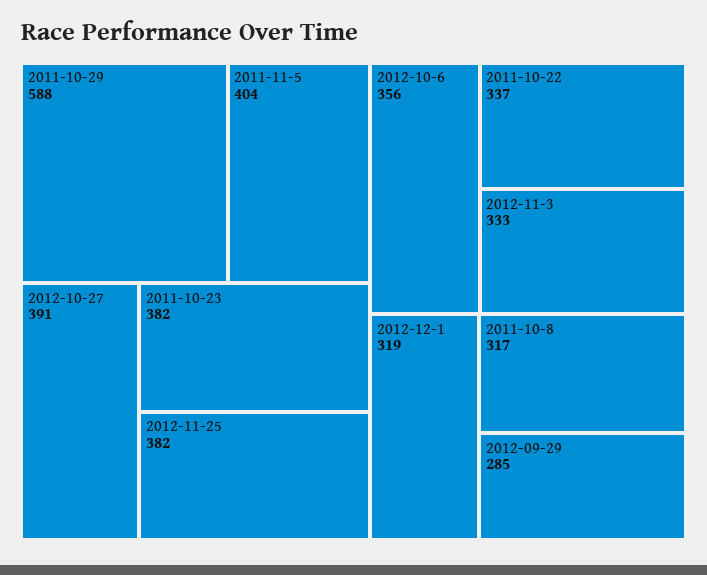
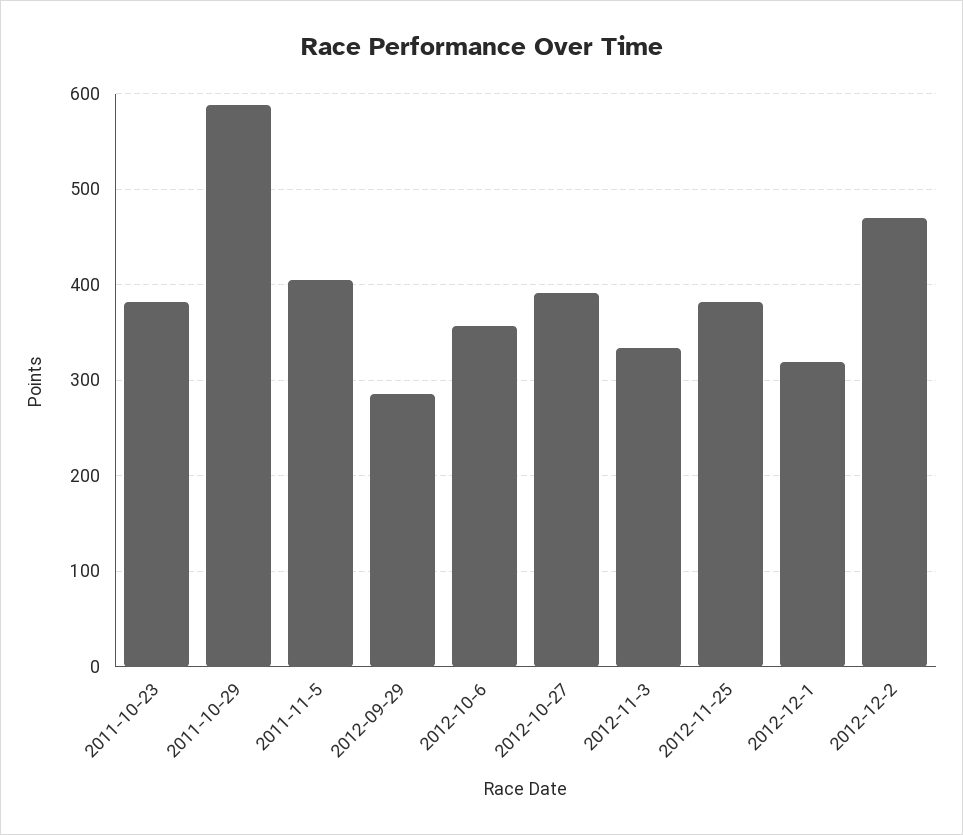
2011-10-22: 337 -> none
2011-10-8: 317 -> none
2012-12-2: none -> 470

